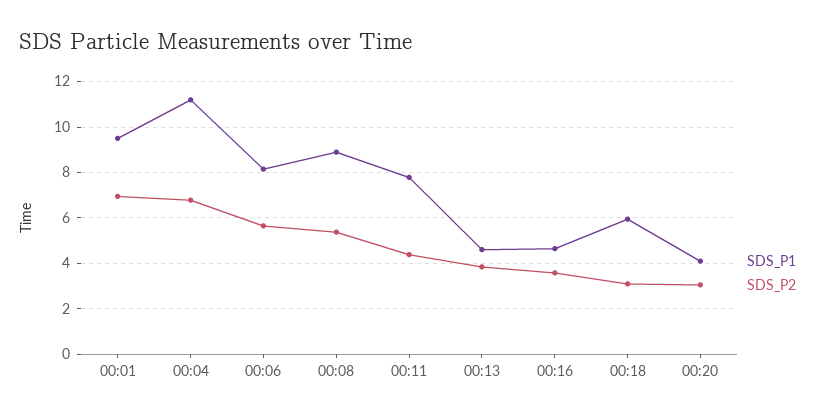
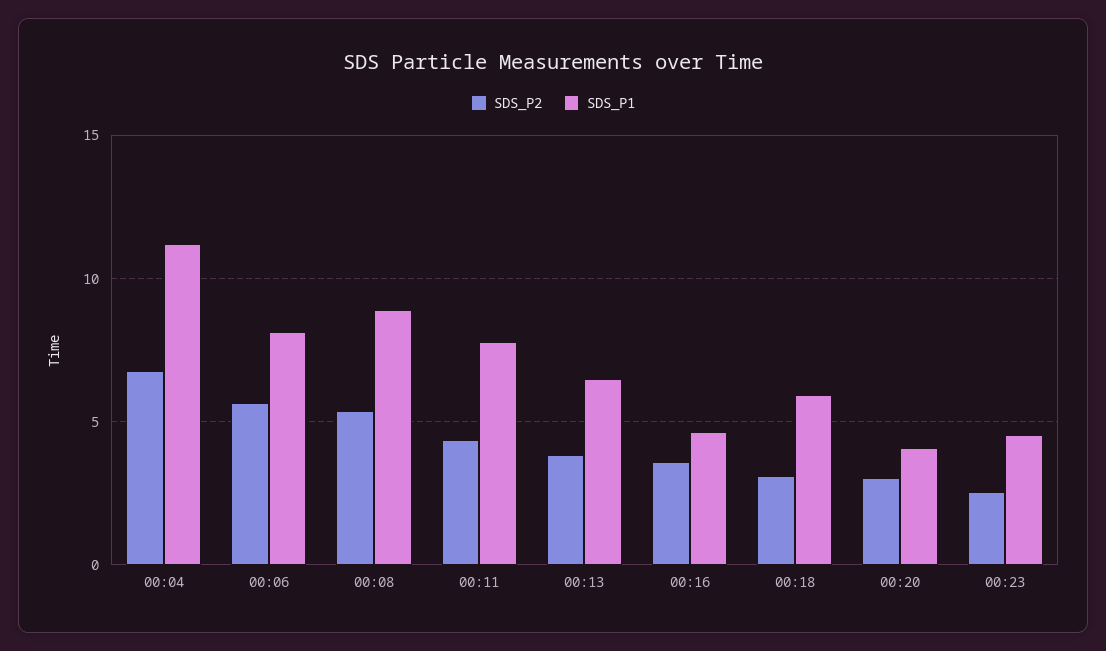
SDS_P1, 00:01: 9.5 -> none
SDS_P2, 00:01: 7 -> none
SDS_P1, 00:13: 4.5 -> 6.5
SDS_P2, 00:23: none -> 2.5
SDS_P1, 00:23: none -> 4.5

